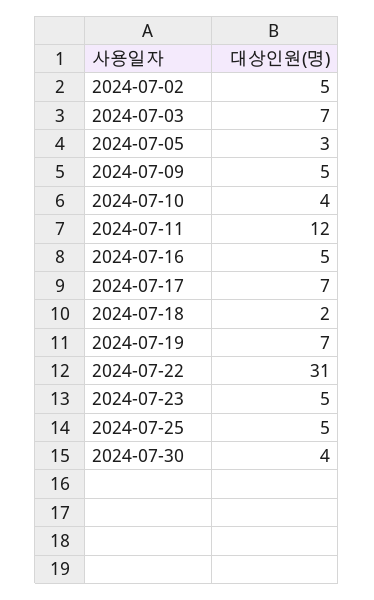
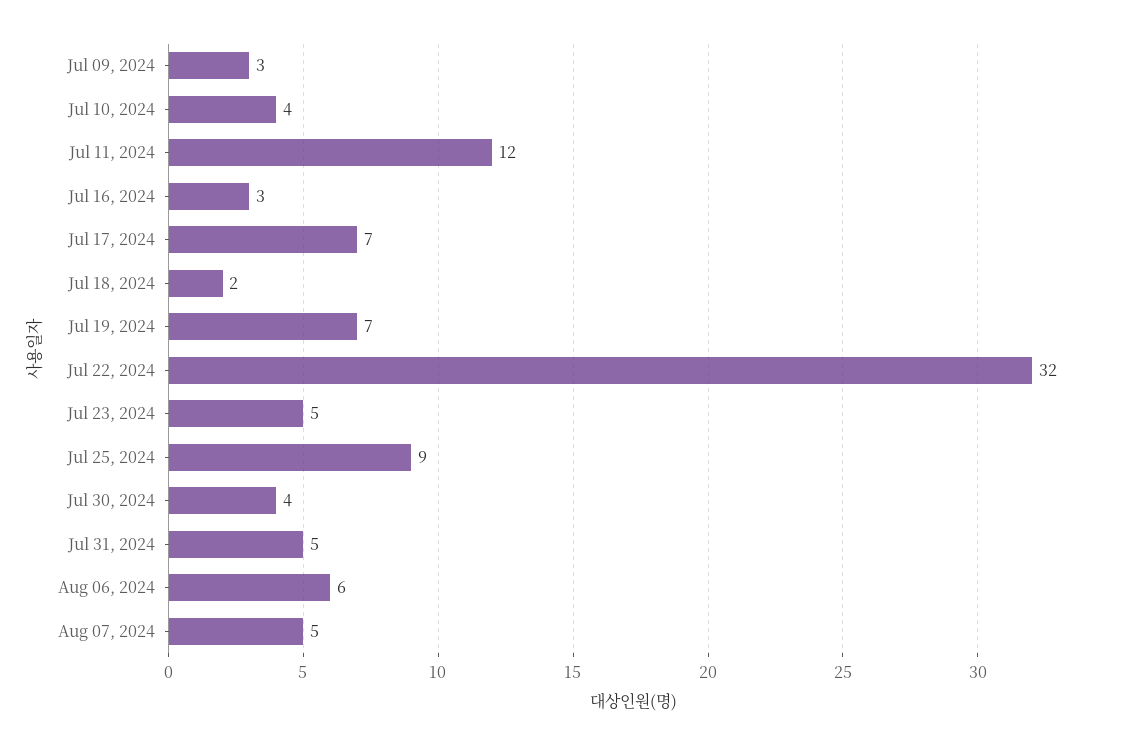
2024-07-02: 5 -> none
2024-07-03: 7 -> none
2024-07-05: 3 -> none
2024-07-09: 5 -> 3
2024-07-16: 5 -> 3
2024-07-22: 31 -> 32
2024-07-25: 5 -> 9
Jul 31, 2024: none -> 5
Aug 06, 2024: none -> 6
Aug 07, 2024: none -> 5

